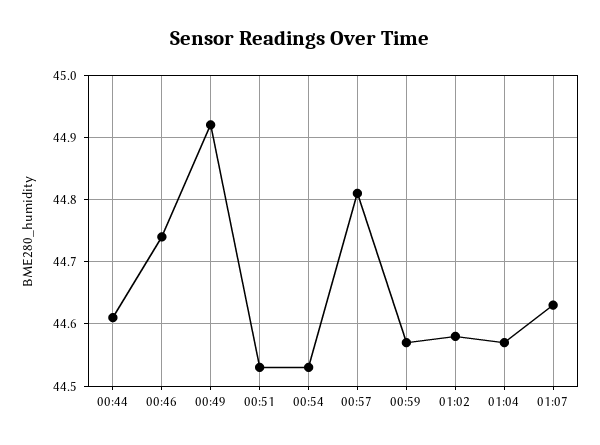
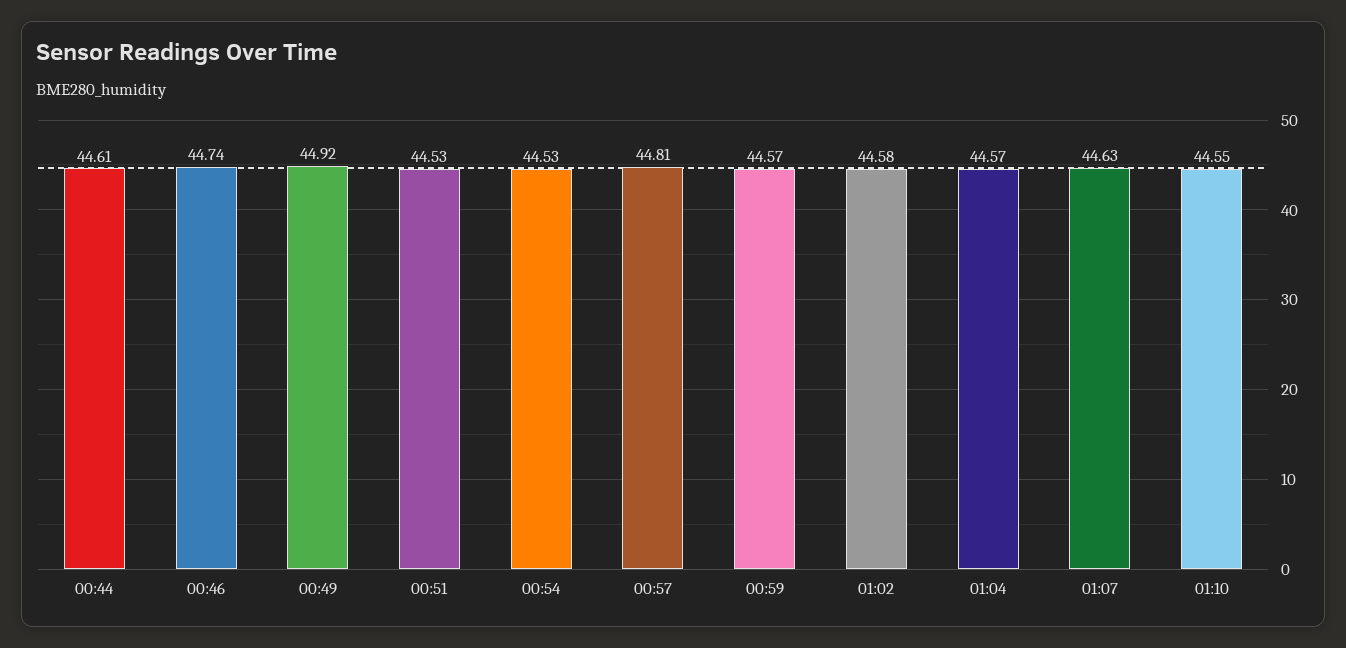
01:10: none -> 44.55

